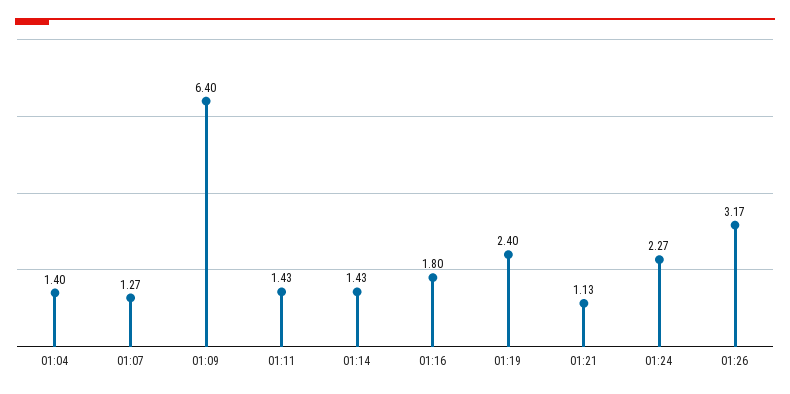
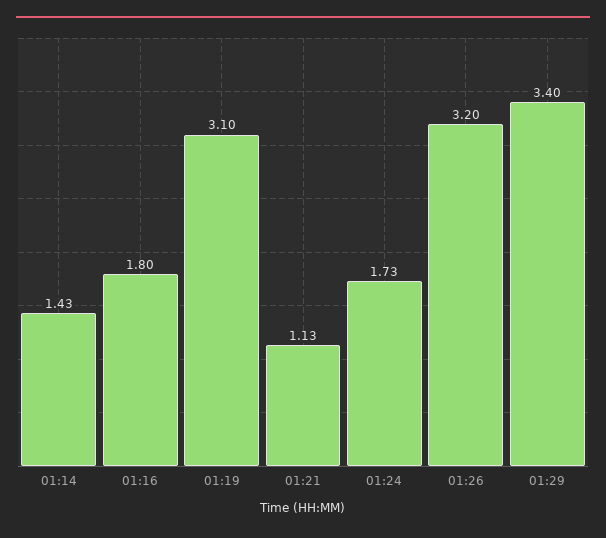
01:04: 1.4 -> none
01:07: 1.27 -> none
01:09: 6.4 -> none
01:11: 1.43 -> none
01:19: 2.4 -> 3.1
01:24: 2.27 -> 1.73
01:26: 3.17 -> 3.2
01:29: none -> 3.4

